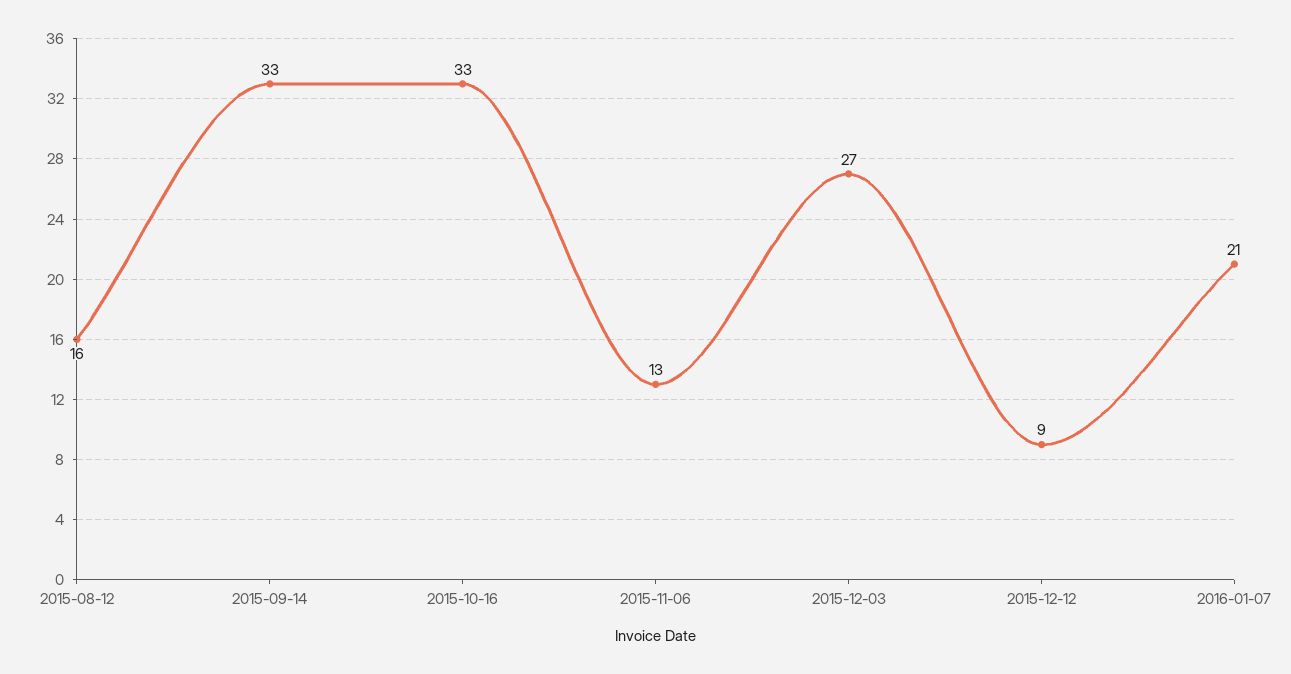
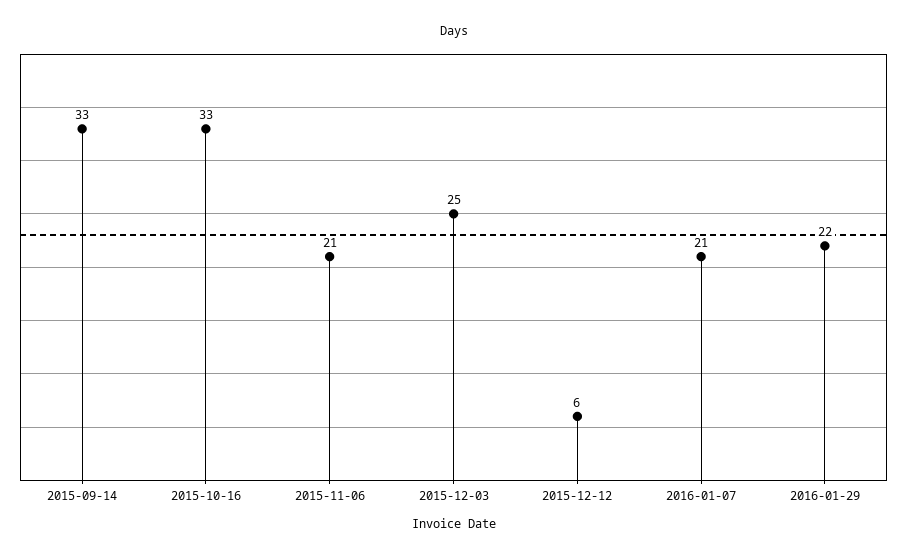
2015-08-12: 16 -> none
2015-11-06: 13 -> 21
2015-12-03: 27 -> 25
2015-12-12: 9 -> 6
2016-01-29: none -> 22

